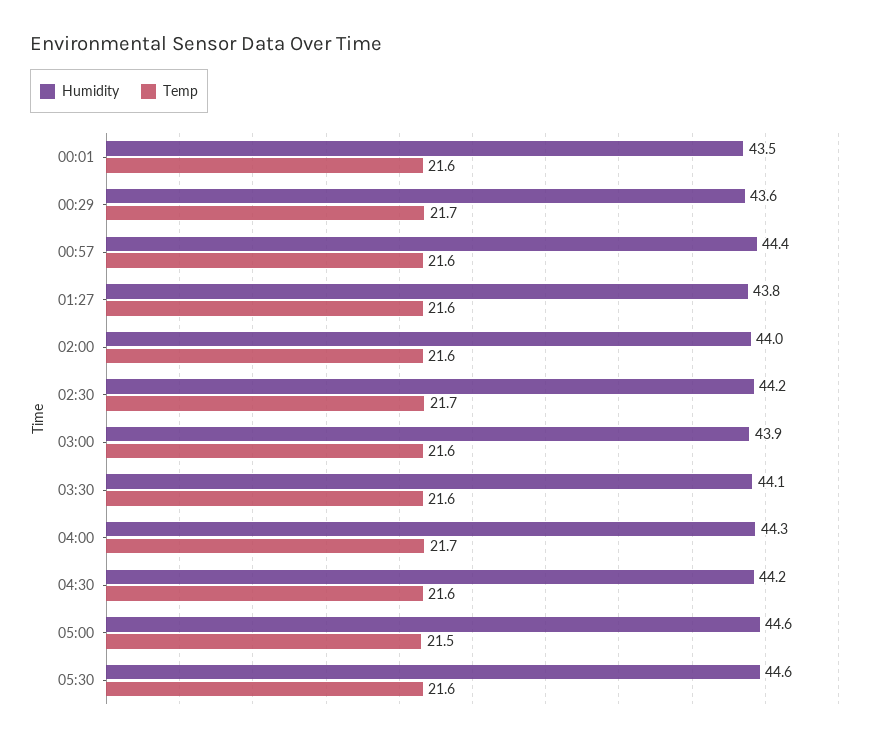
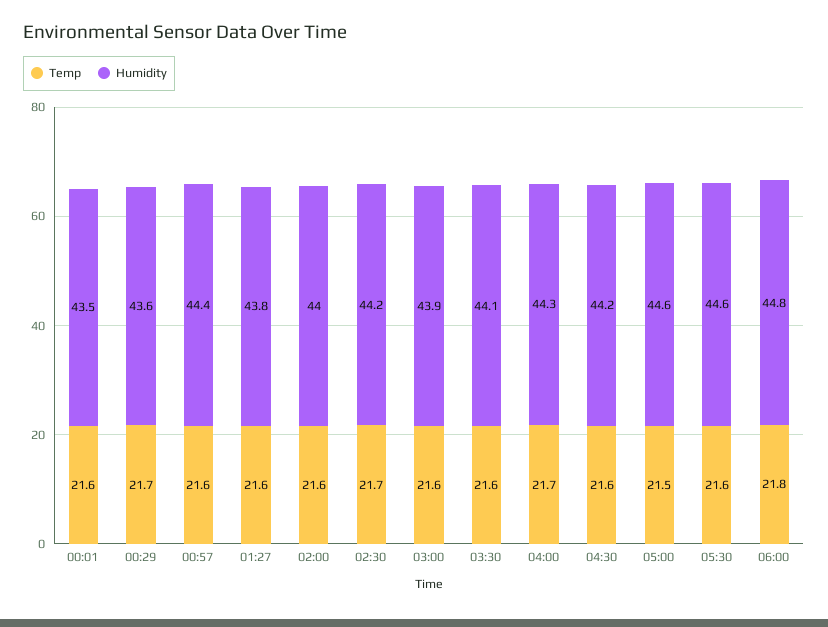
Temp, 06:00: none -> 21.8
Humidity, 06:00: none -> 44.8

